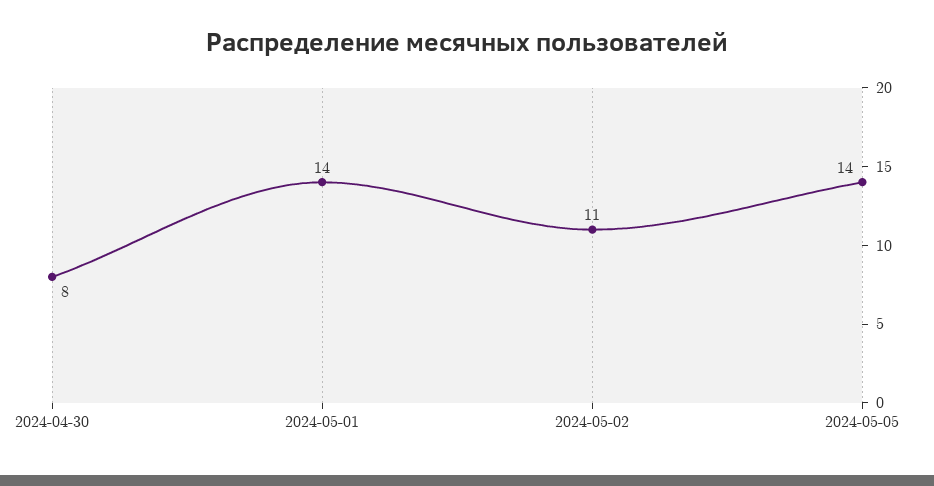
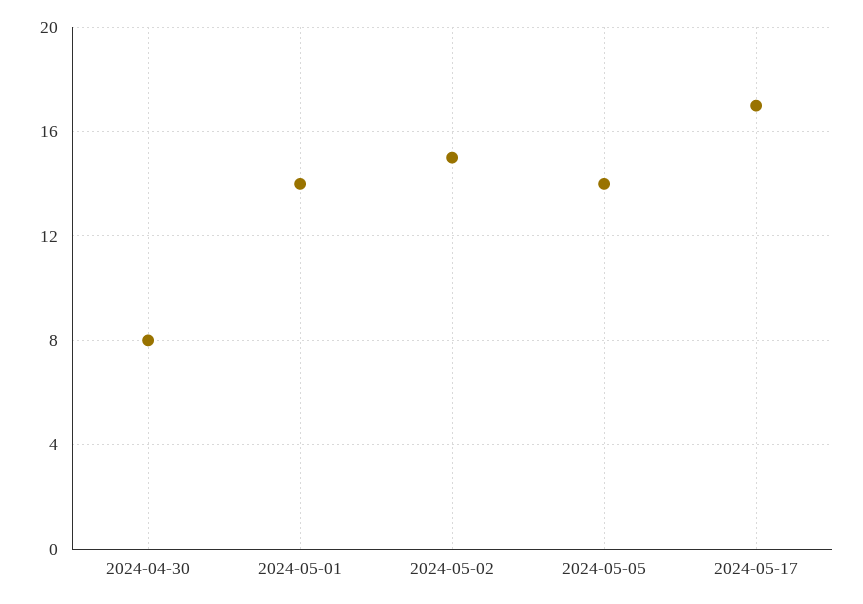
2024-05-02: 11 -> 15
2024-05-17: none -> 17

